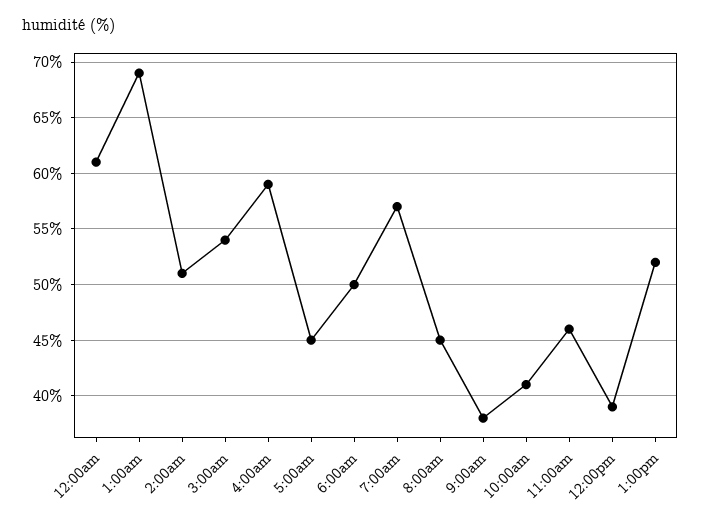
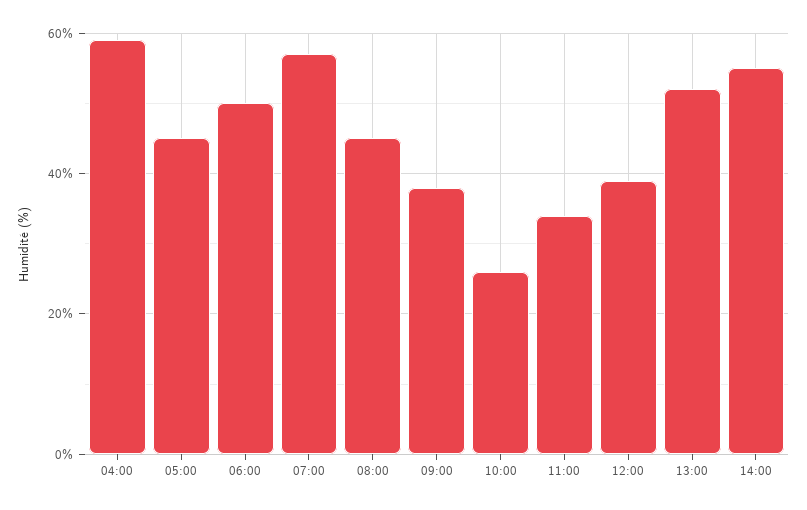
12:00am: 61 -> none
1:00am: 69 -> none
2:00am: 51 -> none
3:00am: 54 -> none
10:00am: 41 -> 25
11:00am: 46 -> 35
14:00: none -> 55

